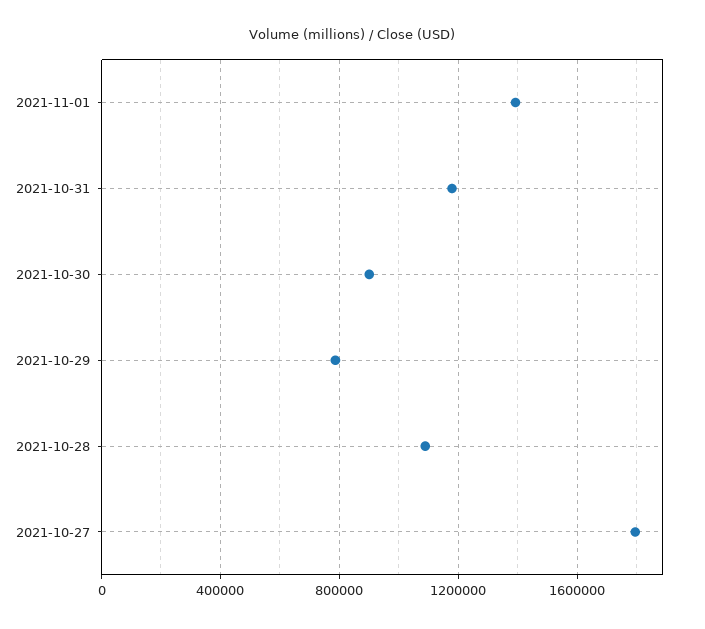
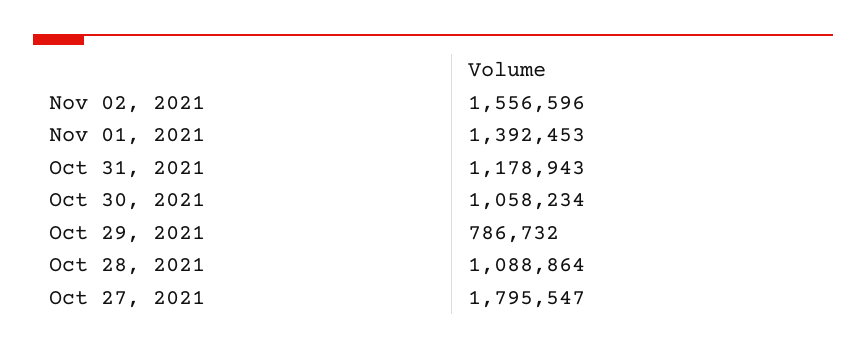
2021-10-30: 900000 -> 1058234
Nov 02, 2021: none -> 1556596

